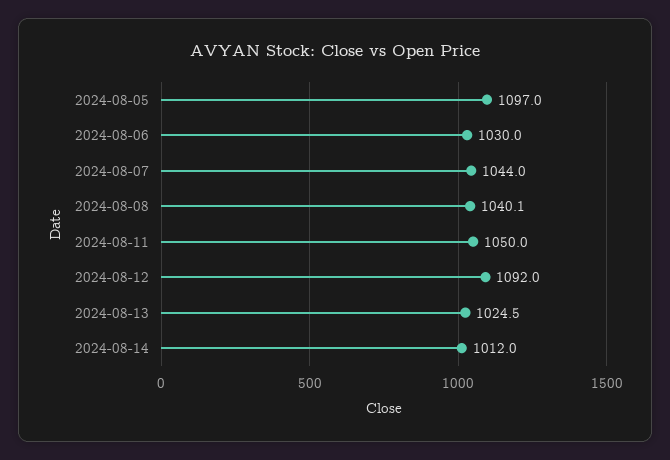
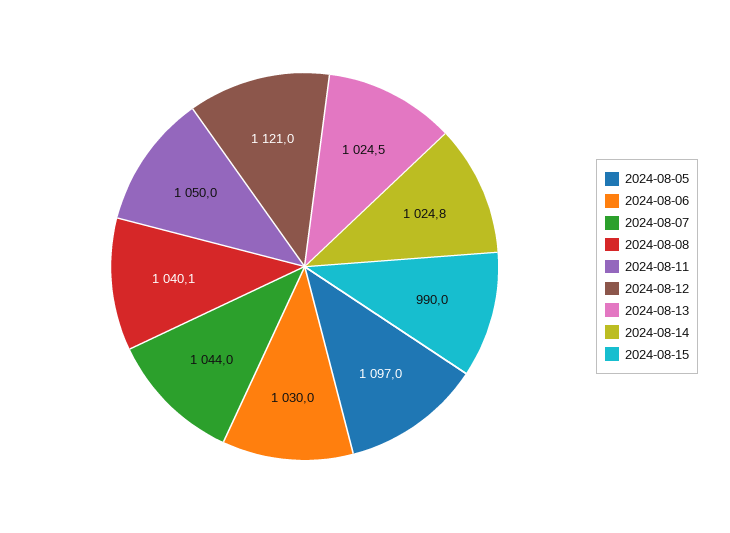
2024-08-12: 1092 -> 1121
2024-08-14: 1012 -> 1024.8
2024-08-15: none -> 990

